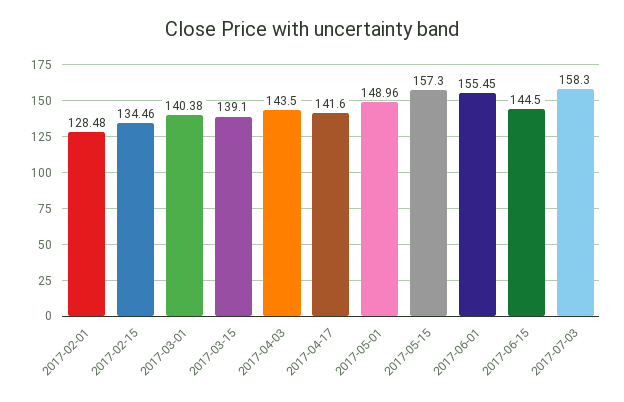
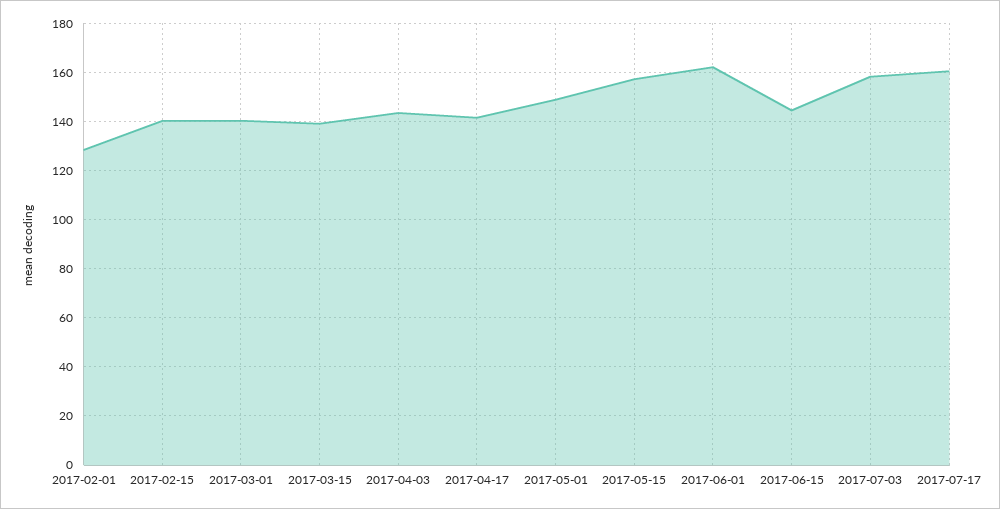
2017-02-15: 134.46 -> 140
2017-06-01: 155.45 -> 162.5
2017-07-17: none -> 160

